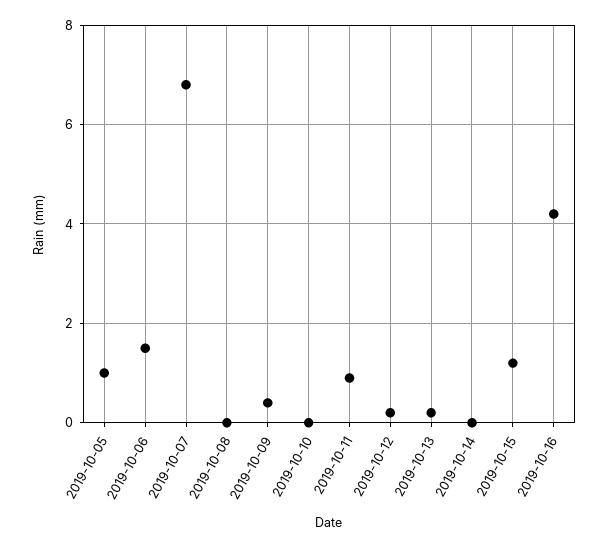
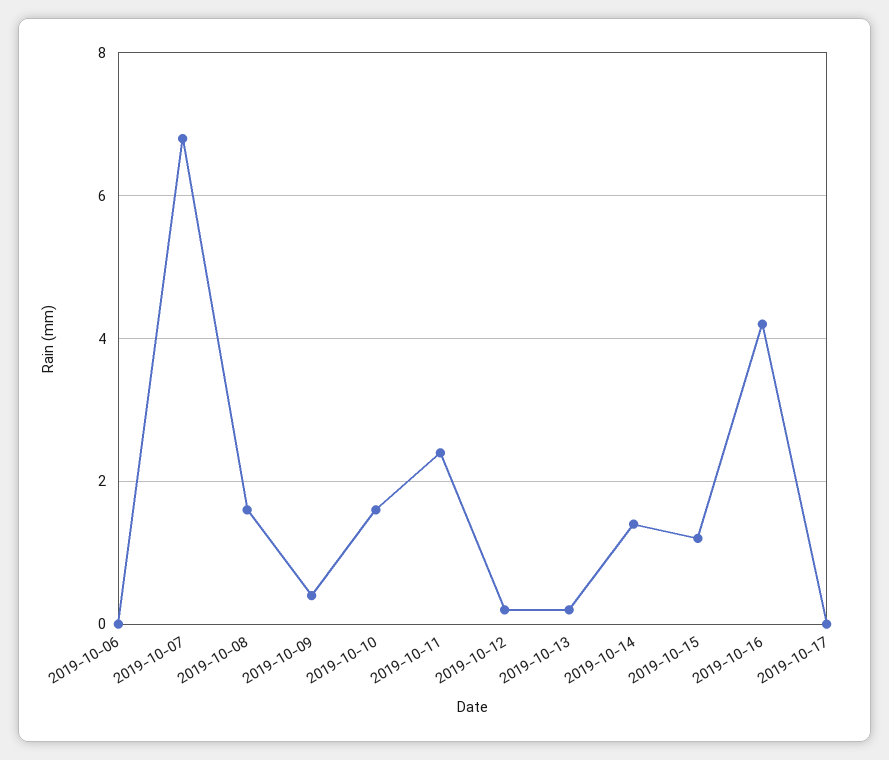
2019-10-05: 1 -> none
2019-10-06: 1.5 -> 0
2019-10-08: 0 -> 1.5
2019-10-10: 0 -> 1.5
2019-10-11: 1 -> 2.5
2019-10-14: 0 -> 1.5
2019-10-17: none -> 0

